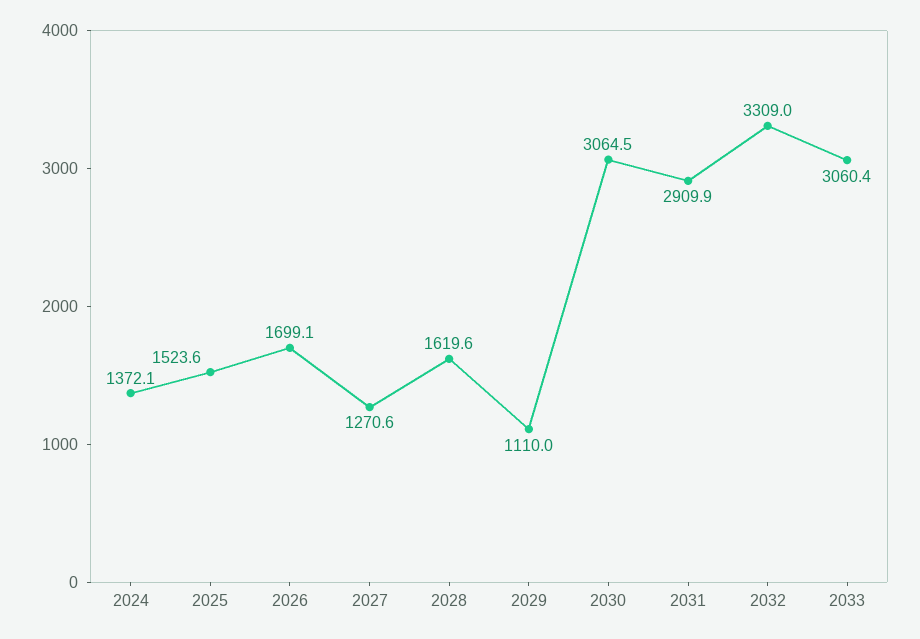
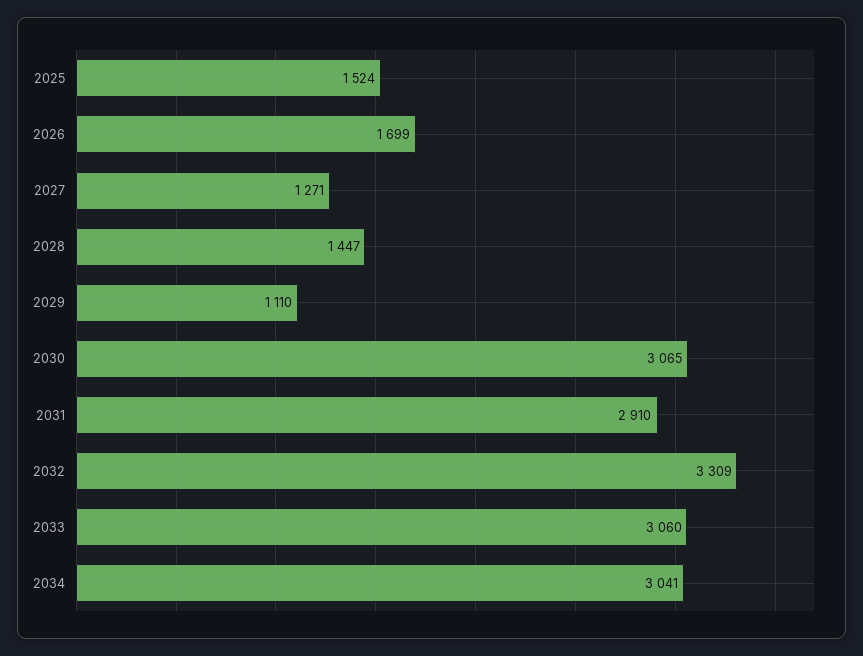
2024: 1372.1 -> none
2028: 1619.6 -> 1447
2034: none -> 3041

